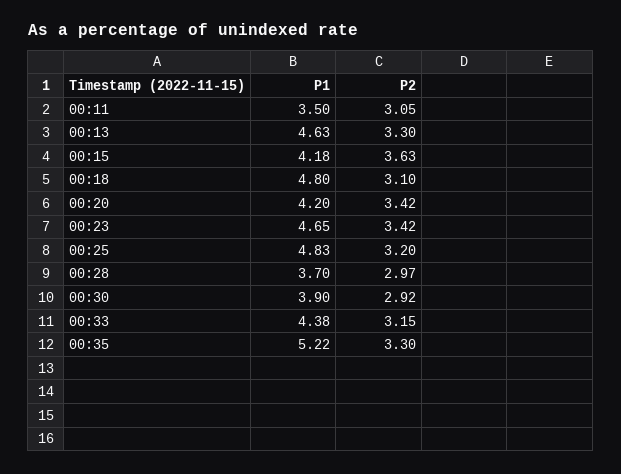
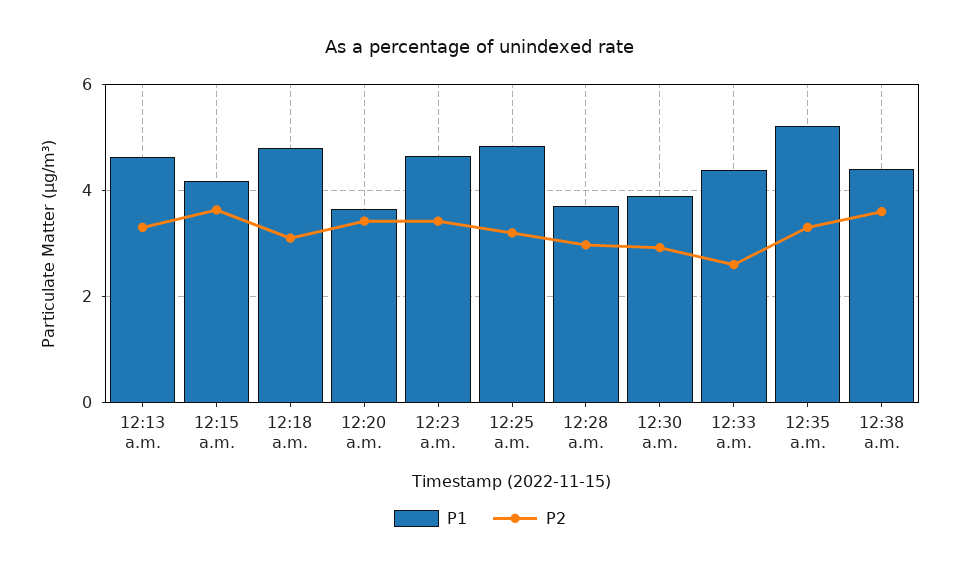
P1, 00:11: 3.5 -> none
P2, 00:11: 3.05 -> none
P1, 00:20: 4.2 -> 3.6
P2, 00:33: 3.15 -> 2.6
P1, 12:38 a.m.: none -> 4.4
P2, 12:38 a.m.: none -> 3.6

